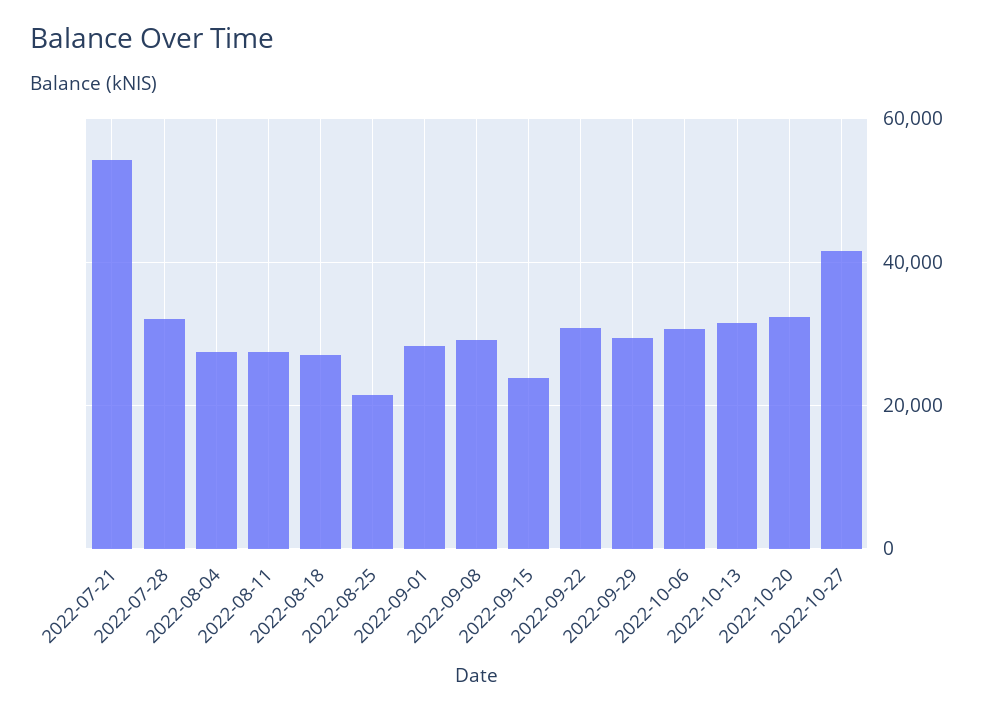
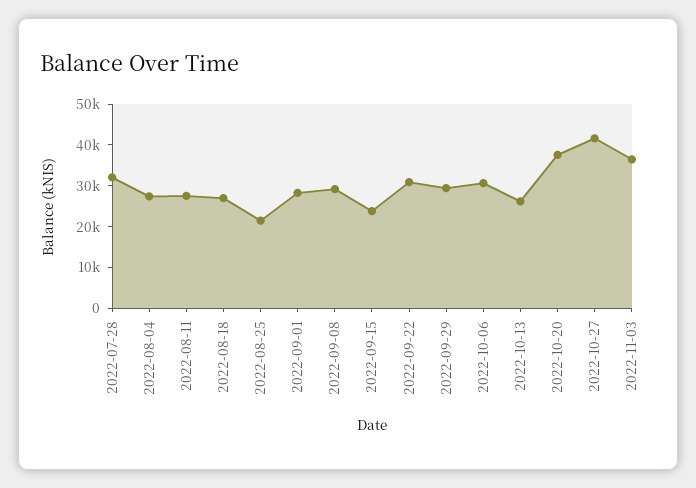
2022-07-21: 54000 -> none
2022-10-13: 32000 -> 26000
2022-10-20: 32000 -> 38000
2022-11-03: none -> 36000

